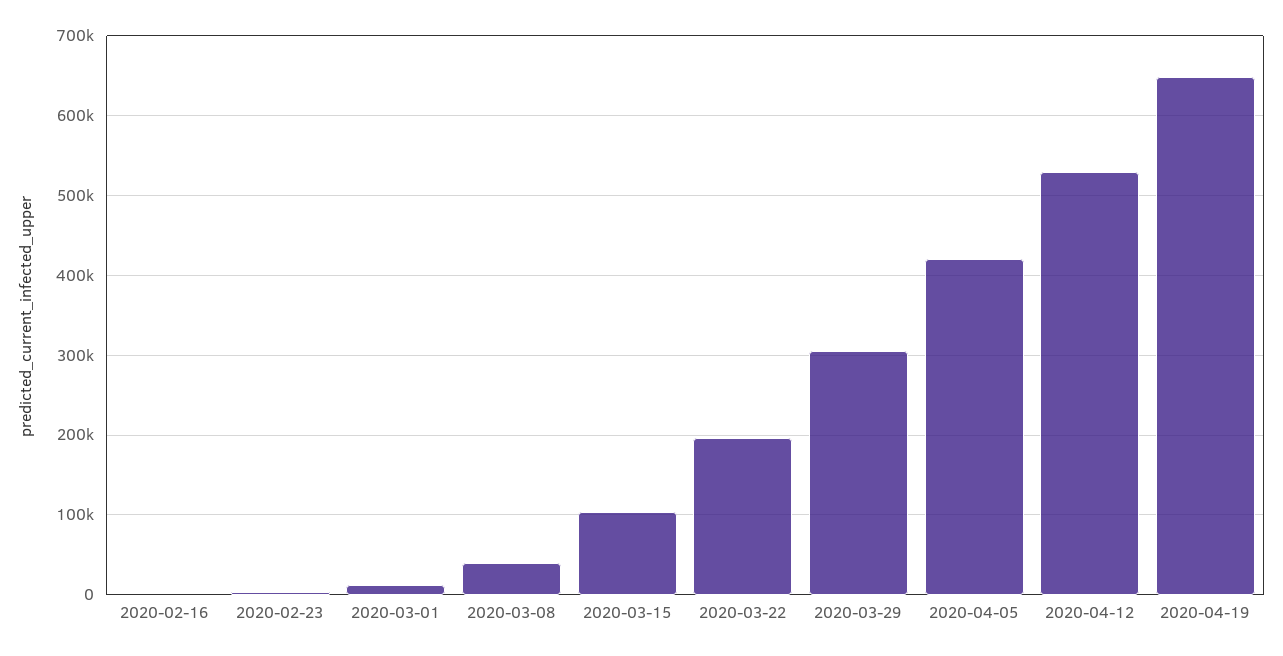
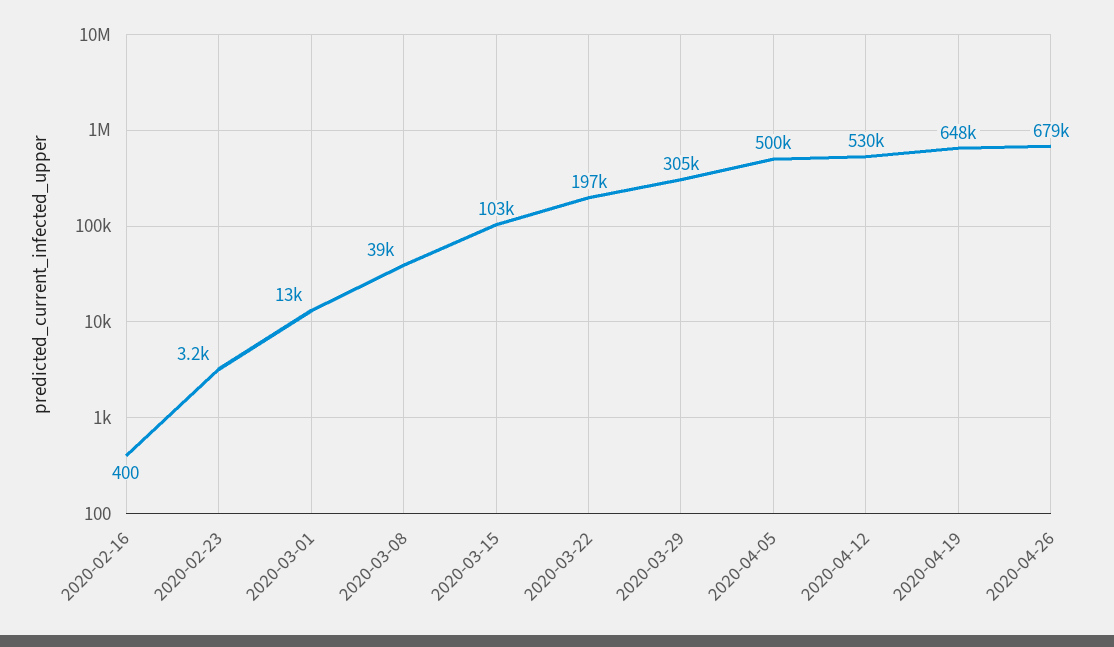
2020-04-05: 420000 -> 500000
2020-04-26: none -> 679000

